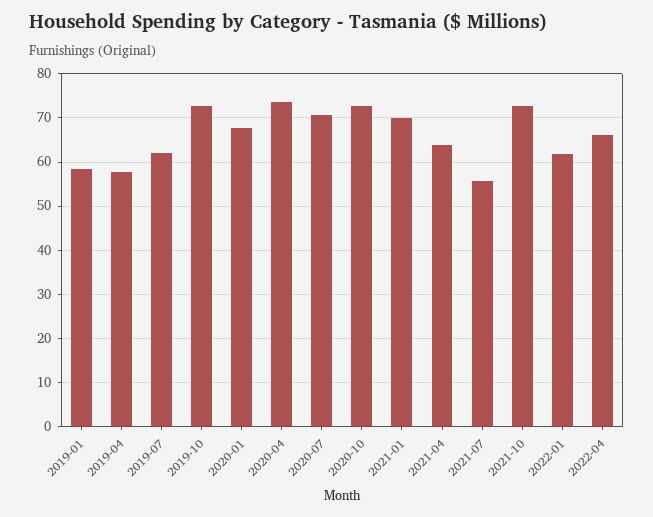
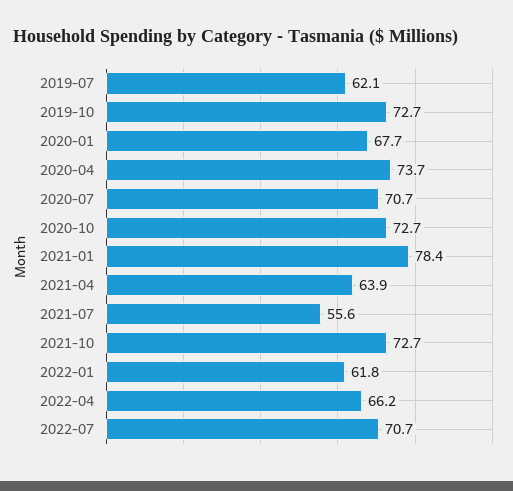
2019-01: 58 -> none
2019-04: 58 -> none
2021-01: 70 -> 78.4
2022-07: none -> 70.7

